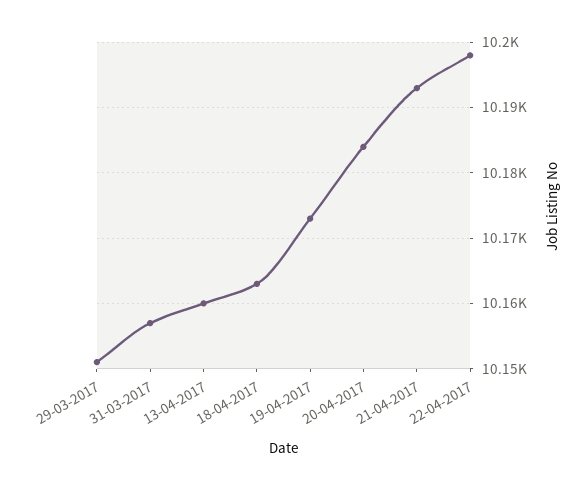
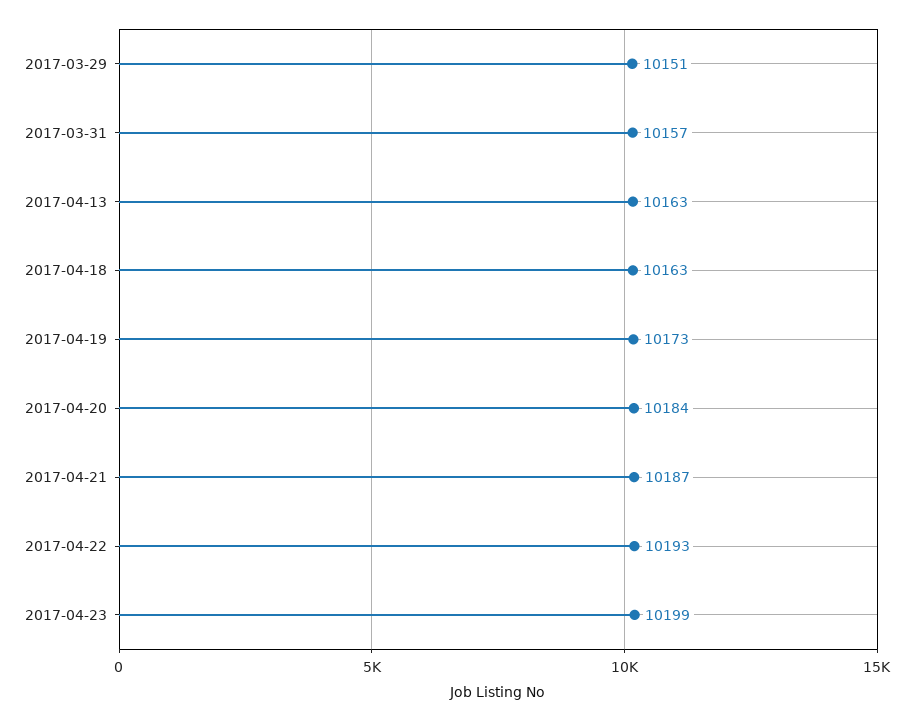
13-04-2017: 10160 -> 10163
21-04-2017: 10193 -> 10187
22-04-2017: 10198 -> 10193
2017-04-23: none -> 10199

